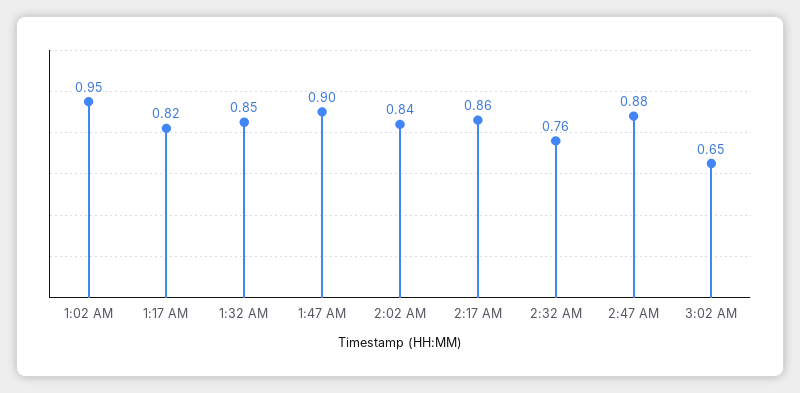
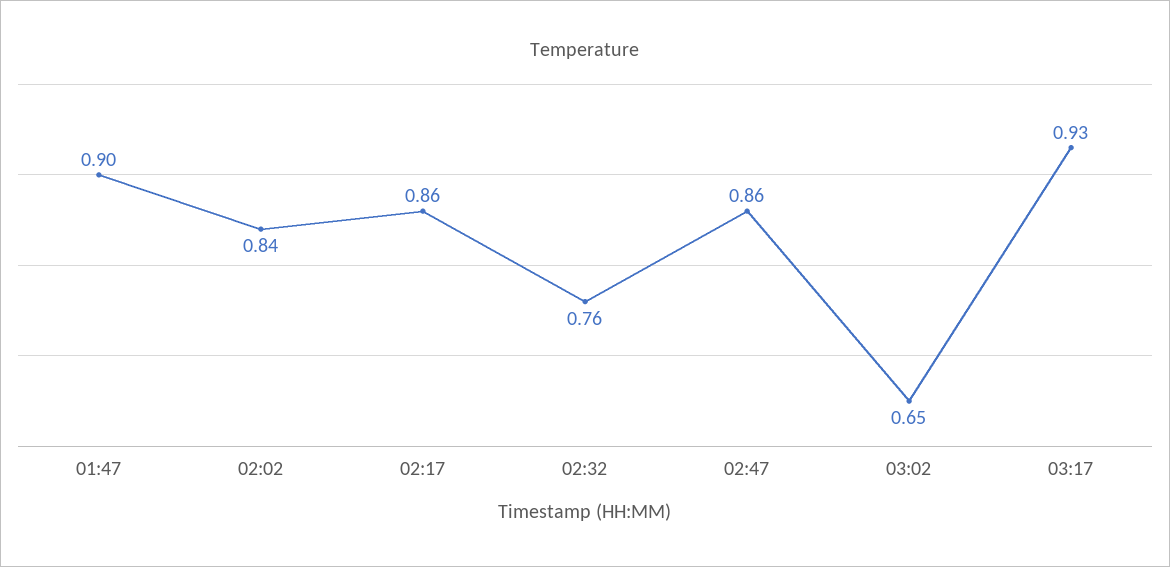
1:02 AM: 0.95 -> none
1:17 AM: 0.82 -> none
1:32 AM: 0.85 -> none
2:47 AM: 0.88 -> 0.86
03:17: none -> 0.93

